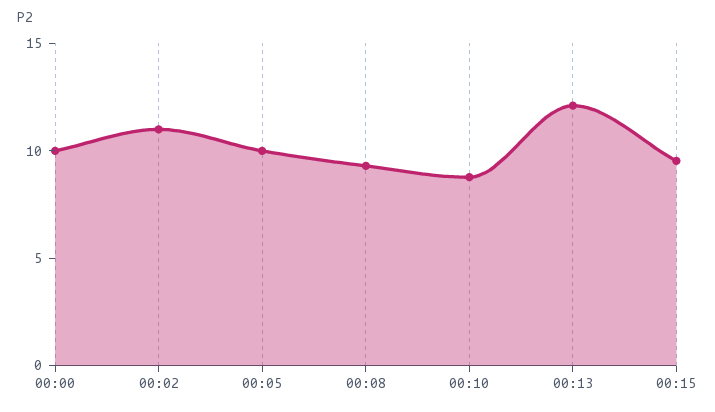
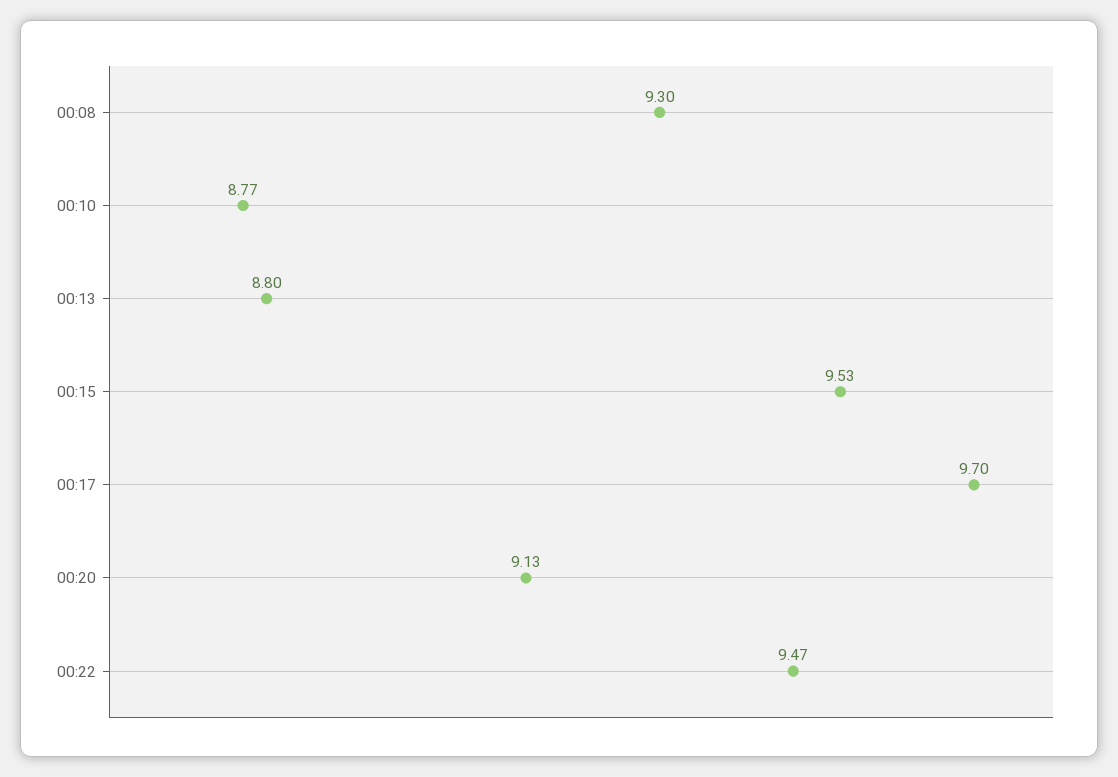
00:00: 10 -> none
00:02: 11 -> none
00:05: 10 -> none
00:13: 12 -> 8.8
00:17: none -> 9.7
00:20: none -> 9.13
00:22: none -> 9.47

